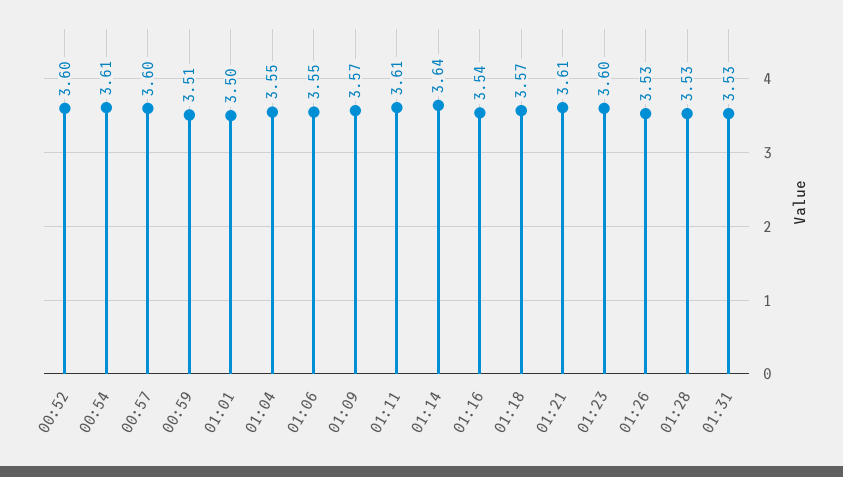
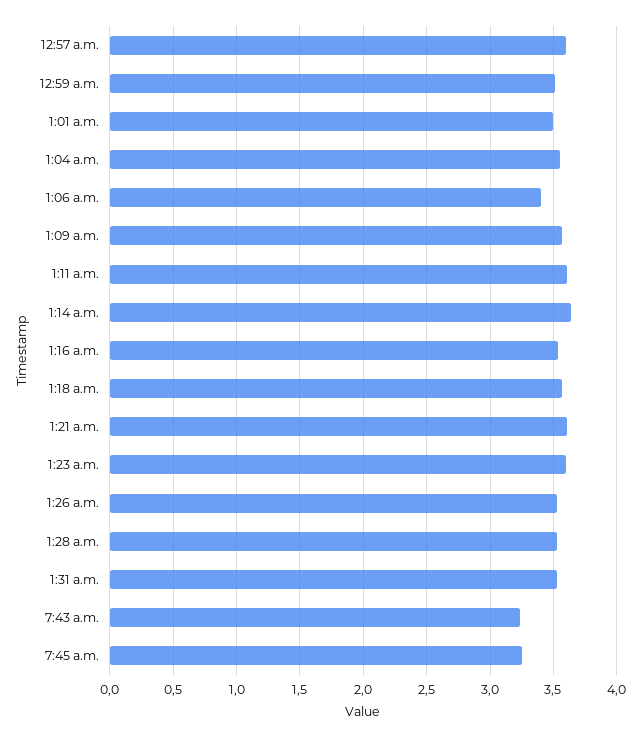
00:52: 3.6 -> none
00:54: 3.61 -> none
01:06: 3.55 -> 3.4
7:43 a.m.: none -> 3.25
7:45 a.m.: none -> 3.25

